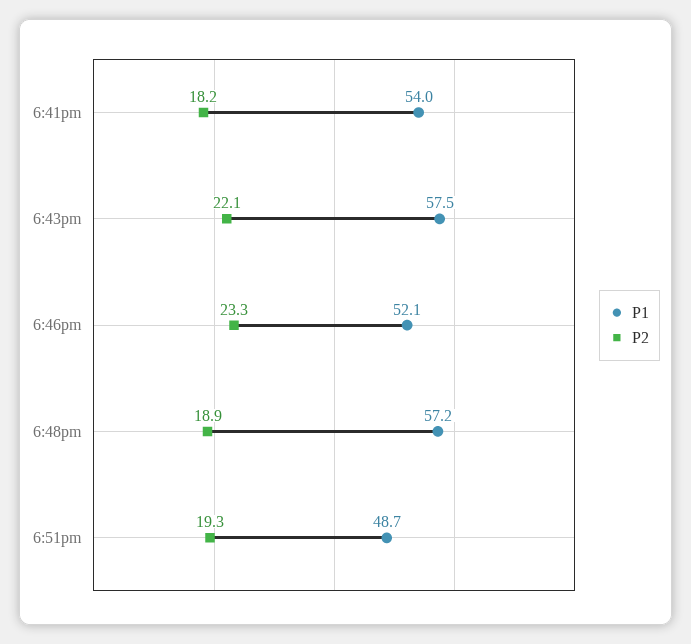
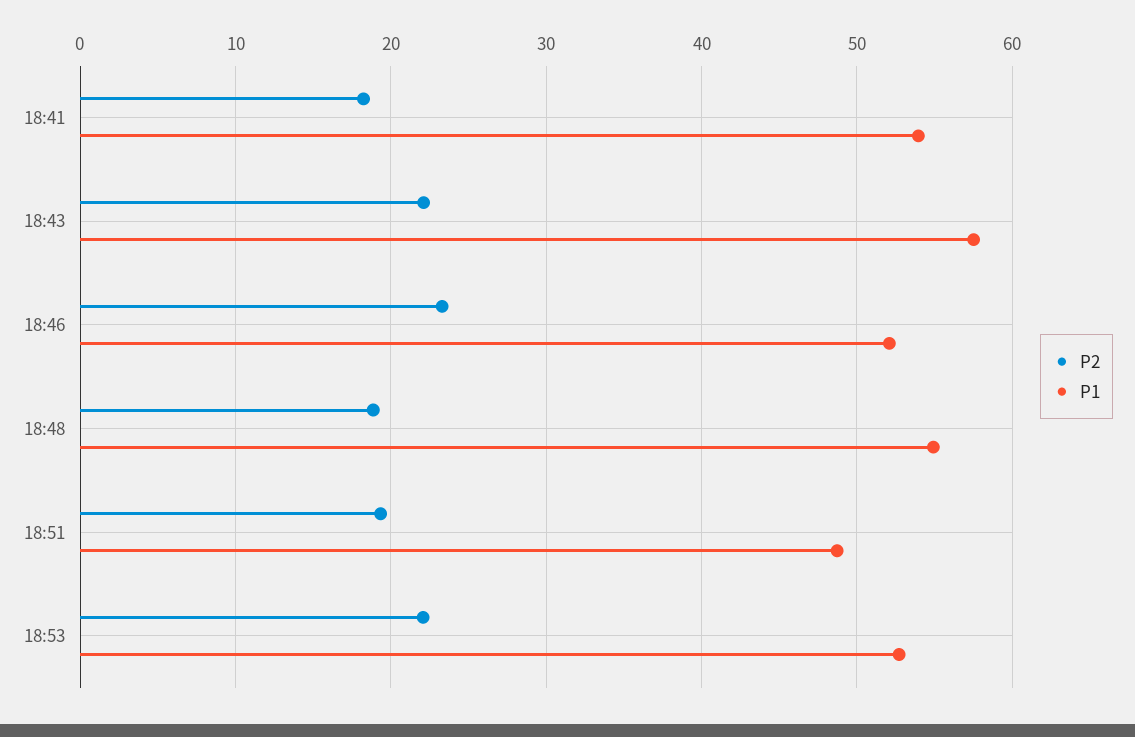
P1, 6:48pm: 57.2 -> 55
P2, 18:53: none -> 22
P1, 18:53: none -> 53

